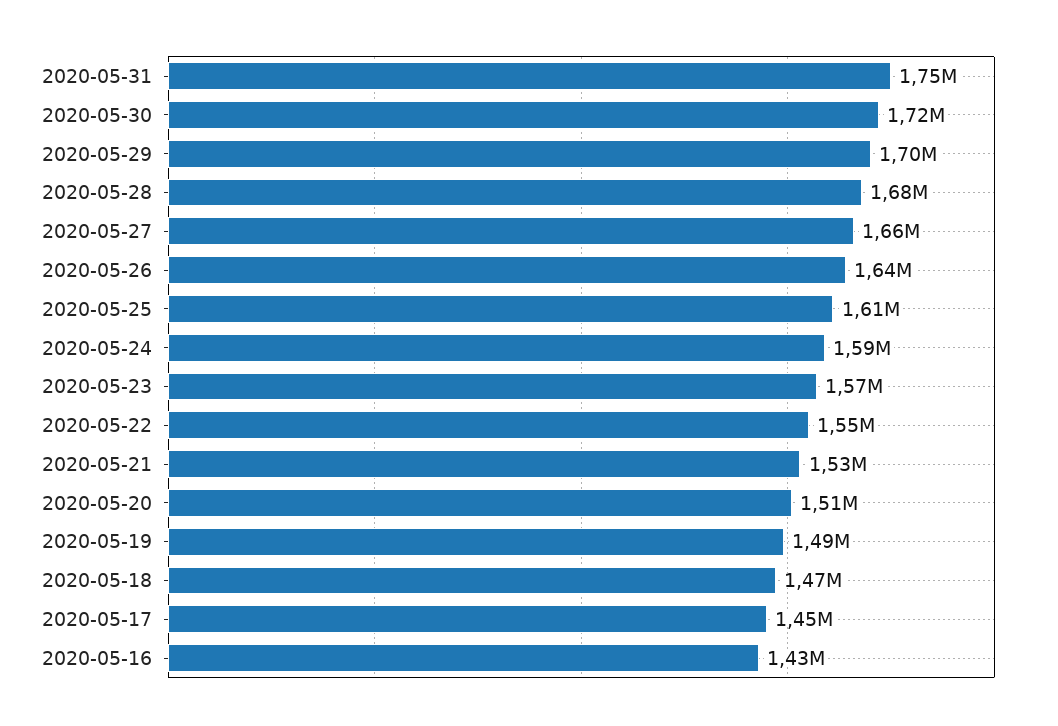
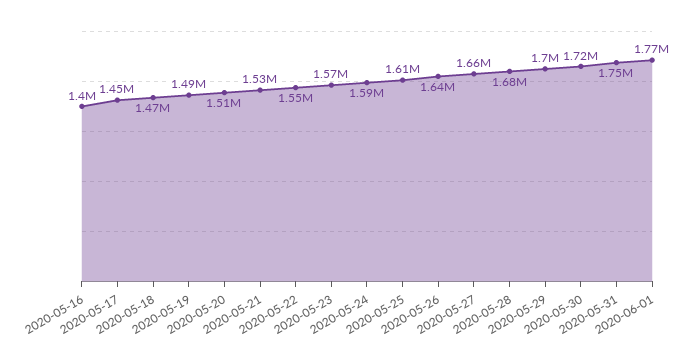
2020-05-16: 1430000 -> 1400000
2020-06-01: none -> 1770000

